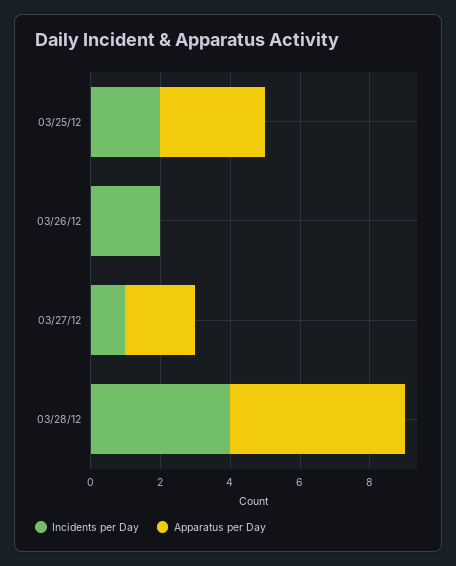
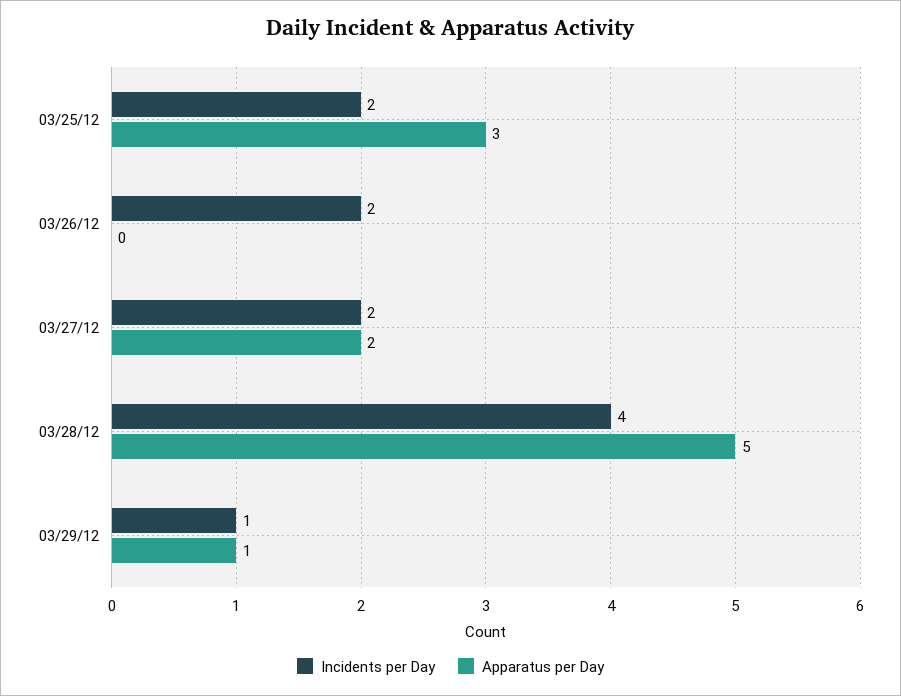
Incidents per Day, 03/27/12: 1 -> 2
Incidents per Day, 03/29/12: none -> 1
Apparatus per Day, 03/29/12: none -> 1

